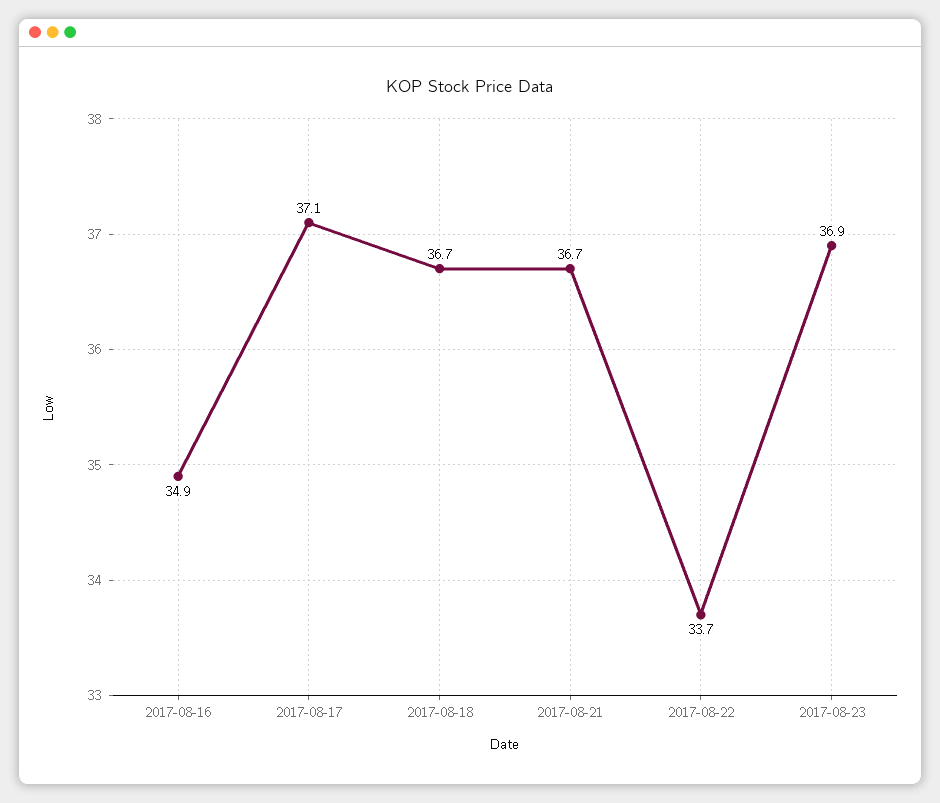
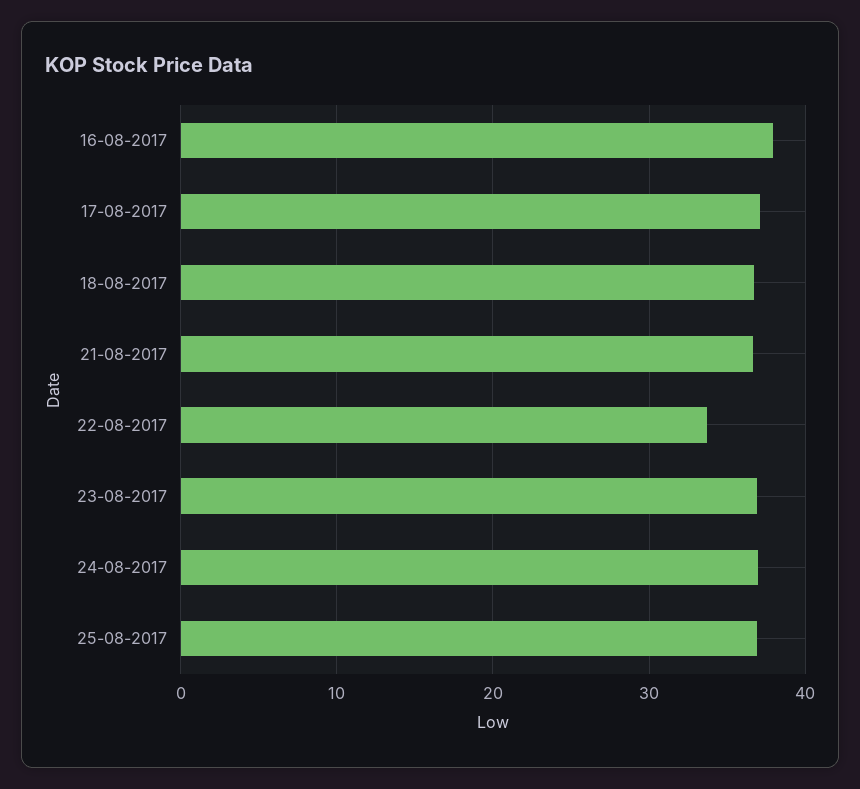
2017-08-16: 34.9 -> 38
24-08-2017: none -> 37
25-08-2017: none -> 37

